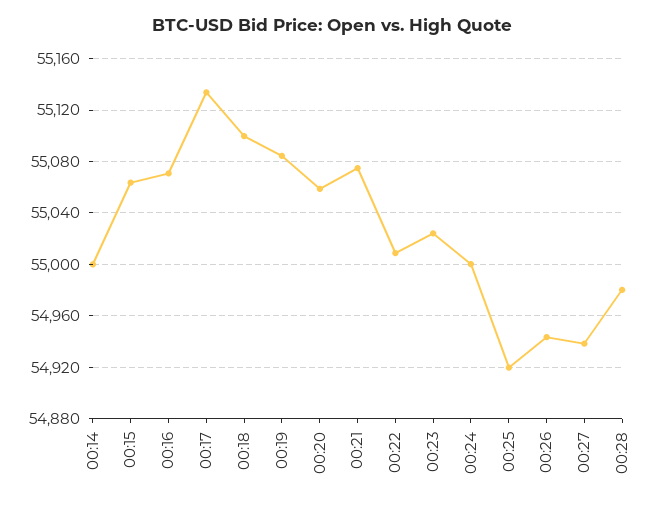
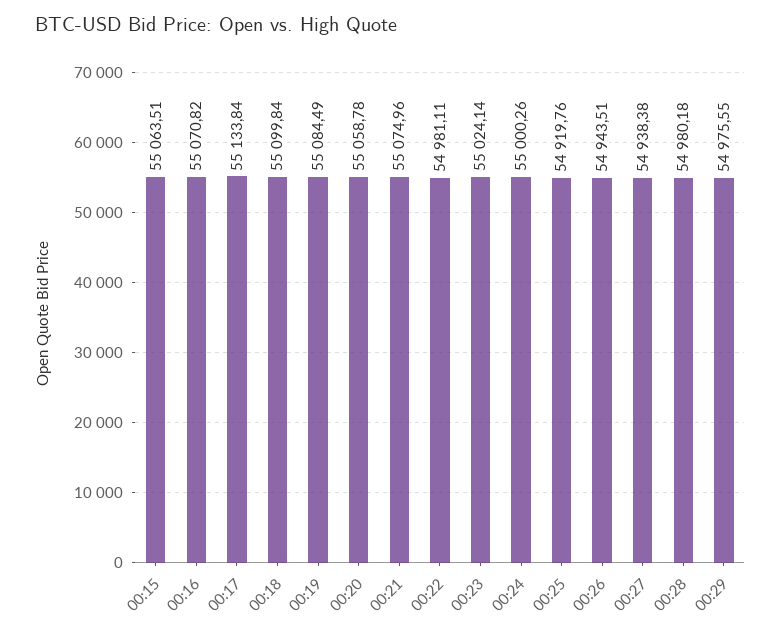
00:14: 55000 -> none
00:22: 55010 -> 54981.11
00:29: none -> 54975.55

